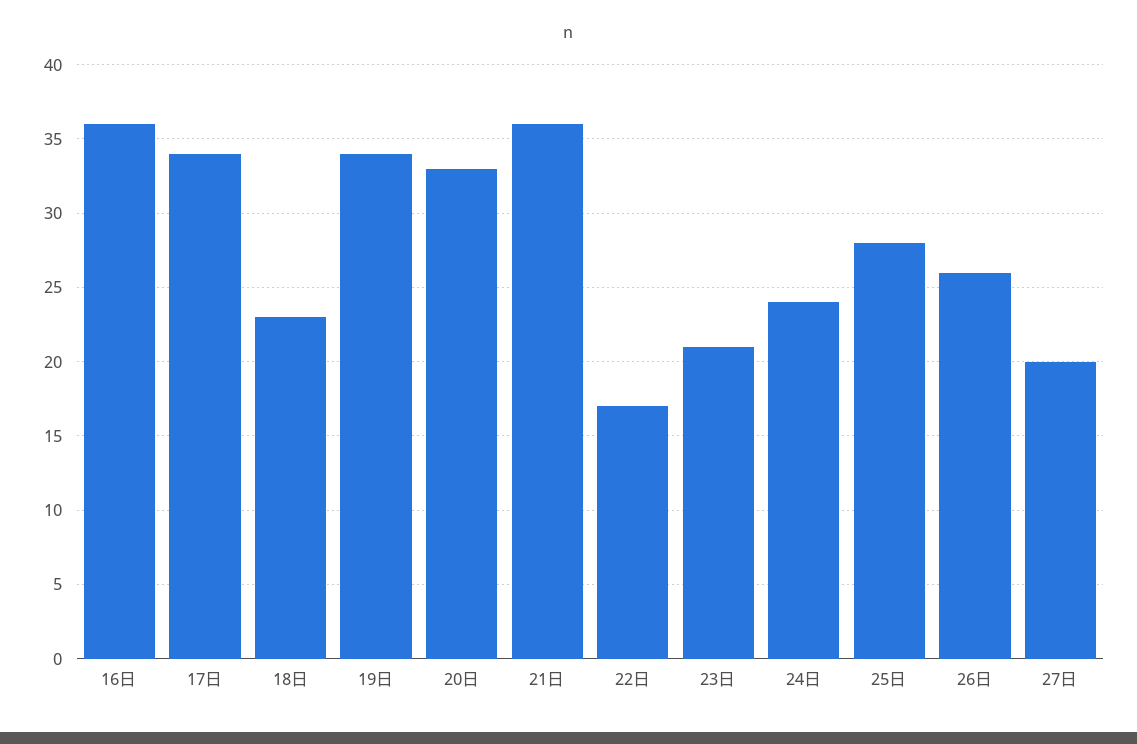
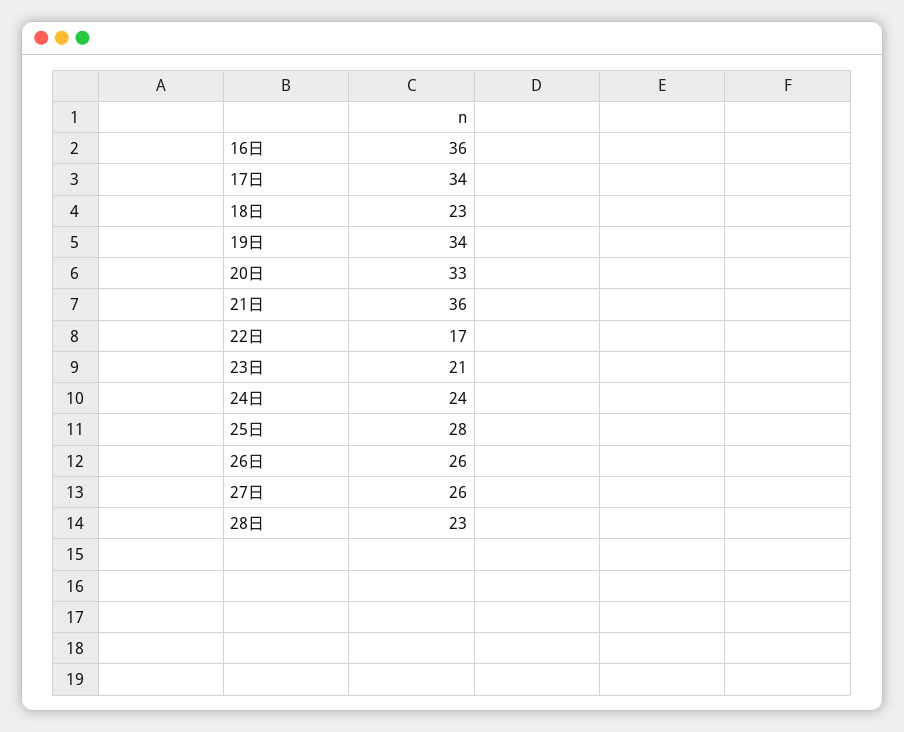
27日: 20 -> 26
28日: none -> 23

